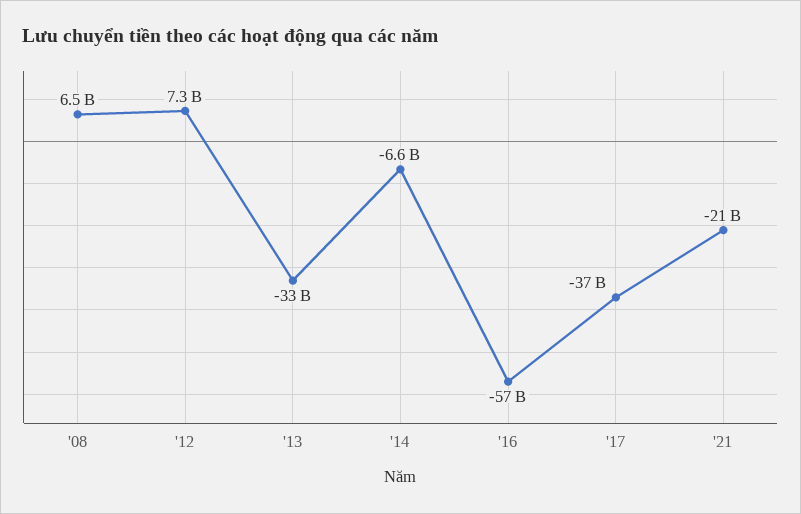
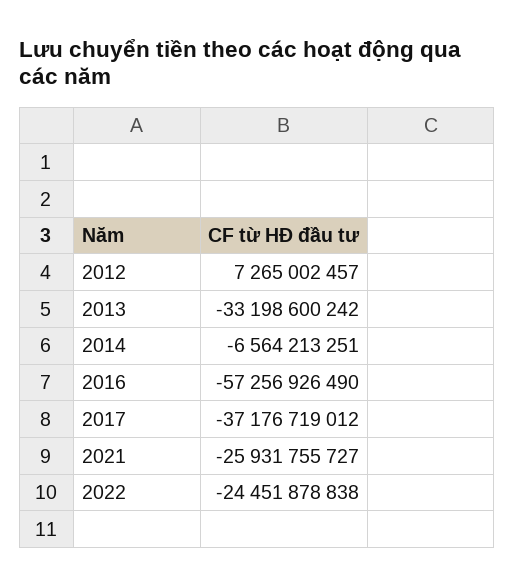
'08: 6500000000 -> none
'21: -21000000000 -> -25931755727
2022: none -> -24451878838

